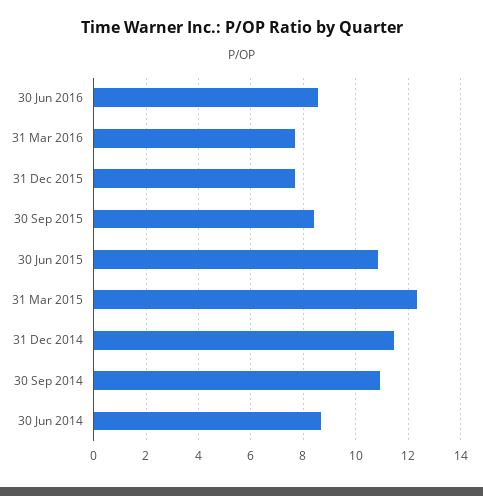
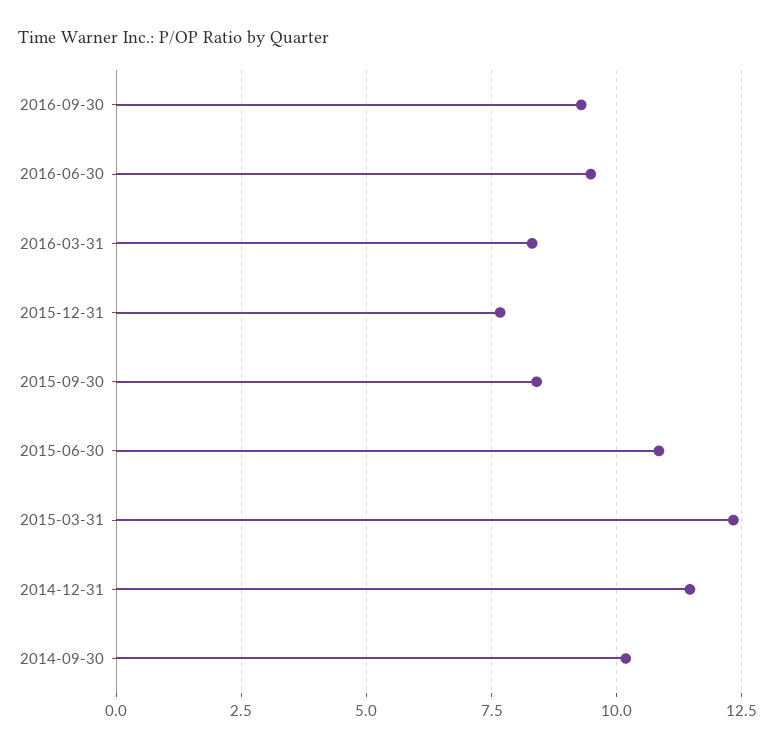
30 Jun 2016: 8.5 -> 9.5
31 Mar 2016: 7.75 -> 8.25
30 Sep 2014: 11 -> 10.25
30 Jun 2014: 8.75 -> none
2016-09-30: none -> 9.25

